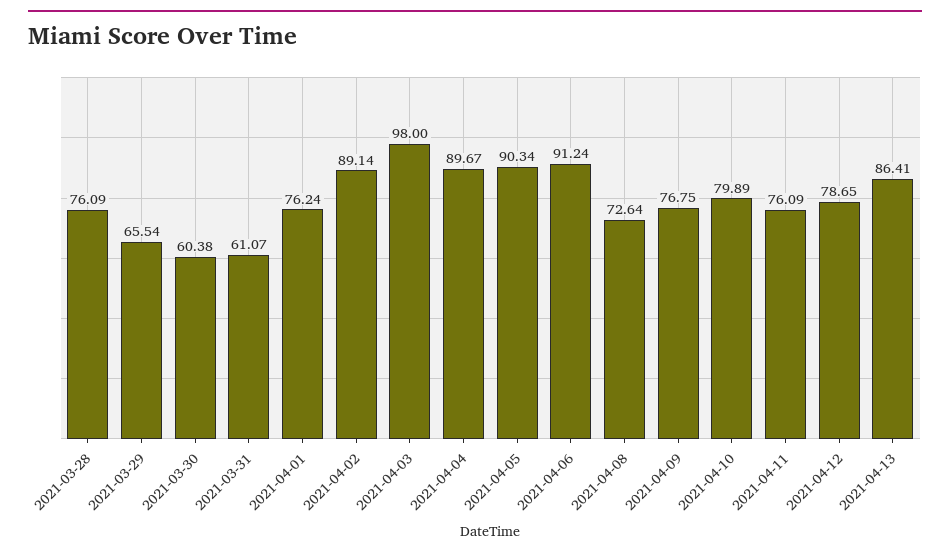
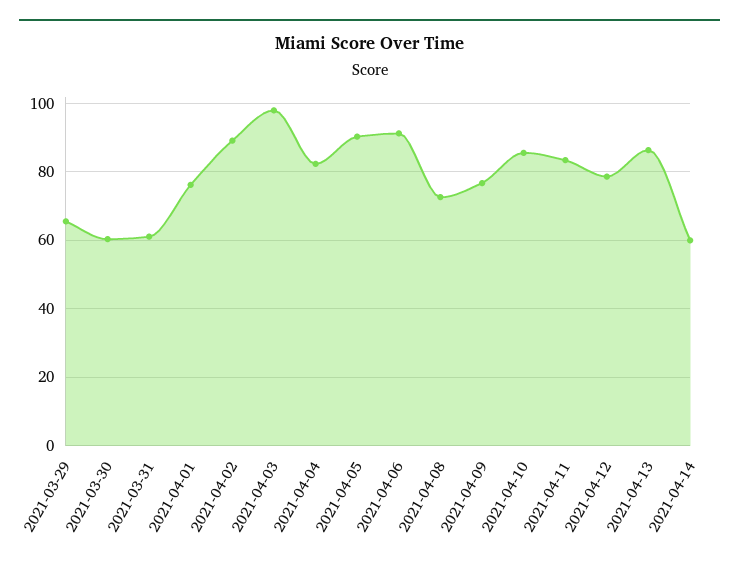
2021-03-28: 76.09 -> none
2021-04-04: 89.67 -> 82
2021-04-10: 79.89 -> 86
2021-04-11: 76.09 -> 84
2021-04-14: none -> 60

